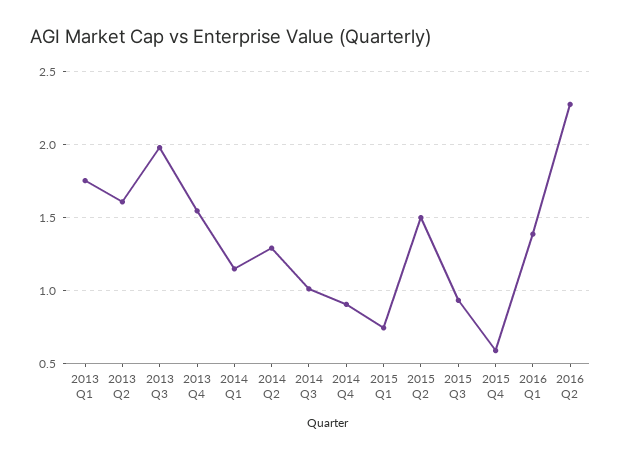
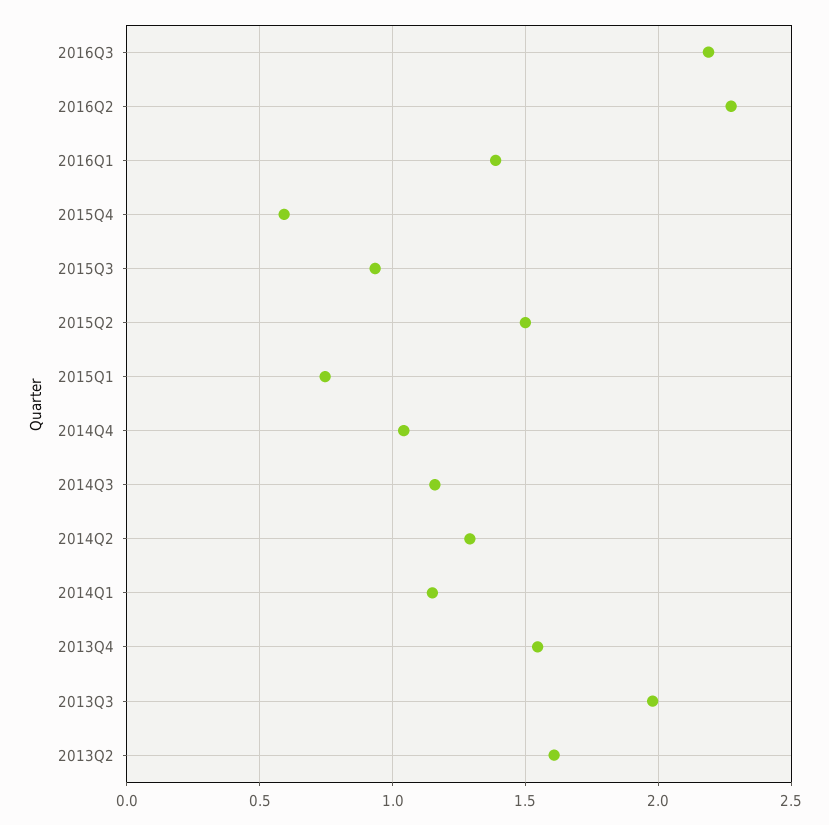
2013 Q1: 1.75 -> none
2014 Q3: 1 -> 1.15
2014 Q4: 0.9 -> 1.05
2016Q3: none -> 2.2

